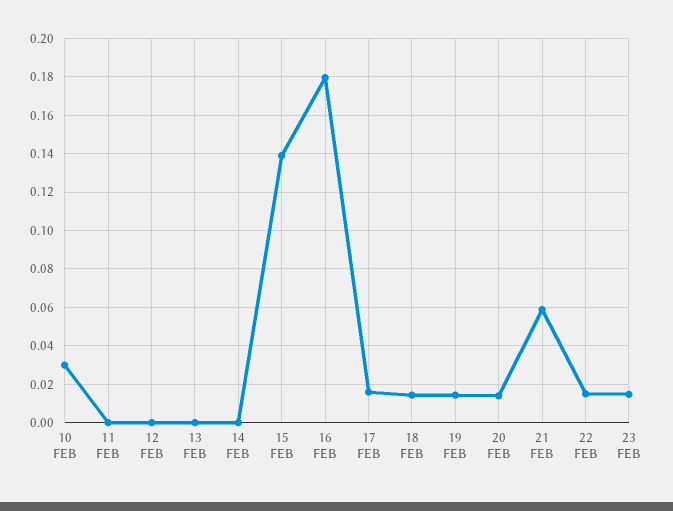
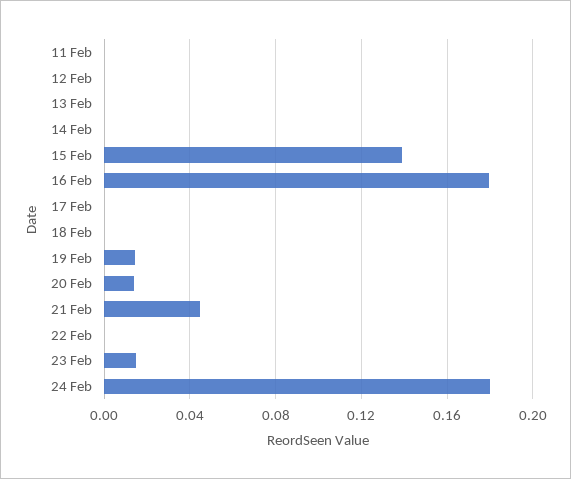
10 FEB: 0.03 -> none
17 FEB: 0.015 -> 0
18 FEB: 0.015 -> 0
21 FEB: 0.06 -> 0.045
22 FEB: 0.015 -> 0
24 Feb: none -> 0.18

